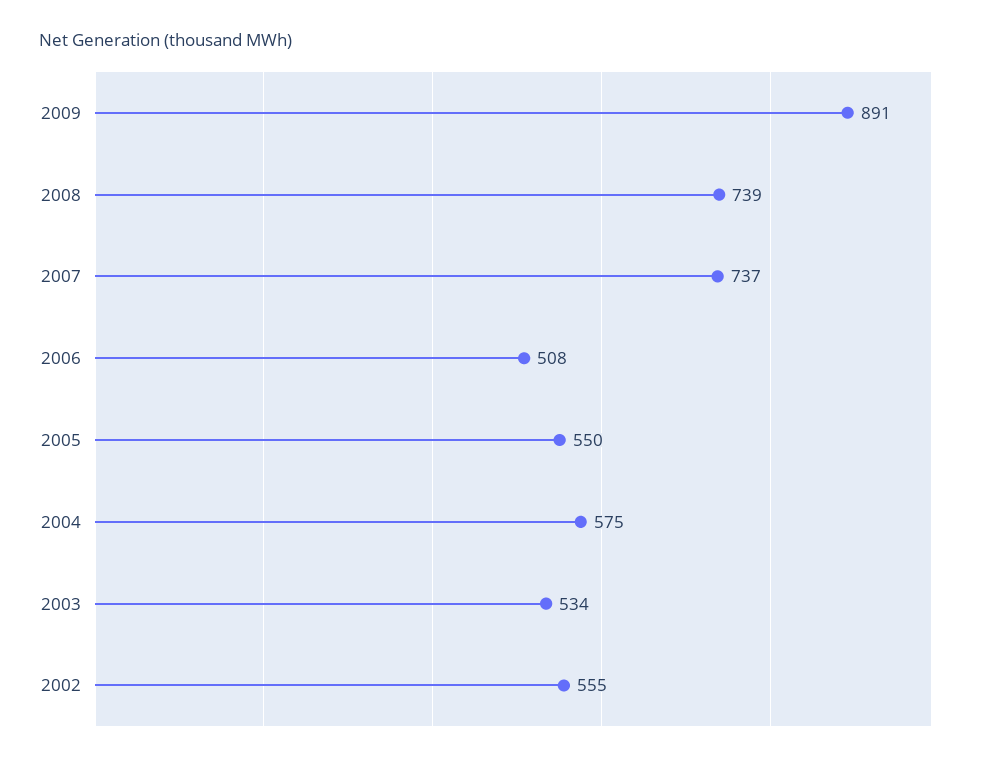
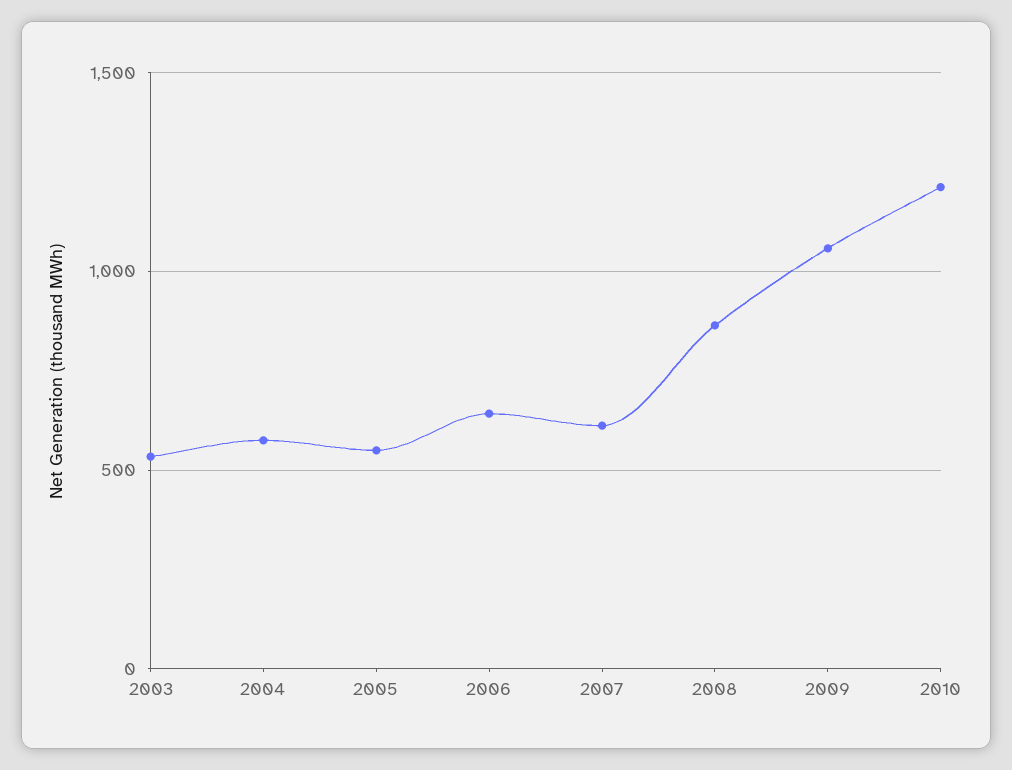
2009: 891 -> 1050
2008: 739 -> 850
2007: 737 -> 600
2006: 508 -> 650
2002: 555 -> none
2010: none -> 1200

